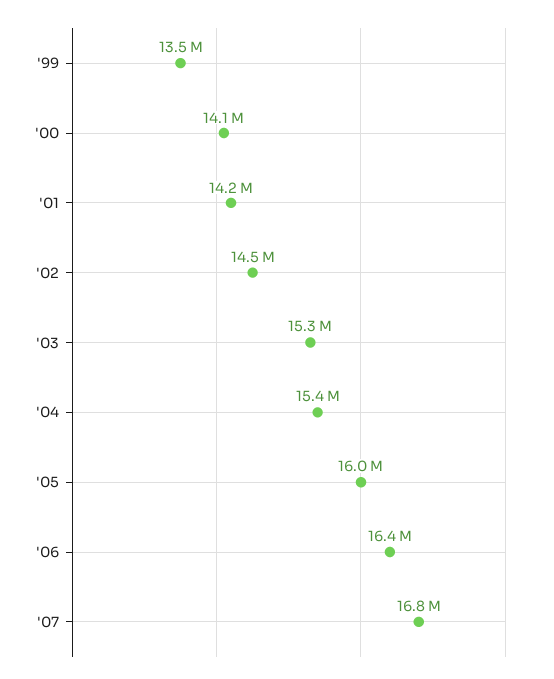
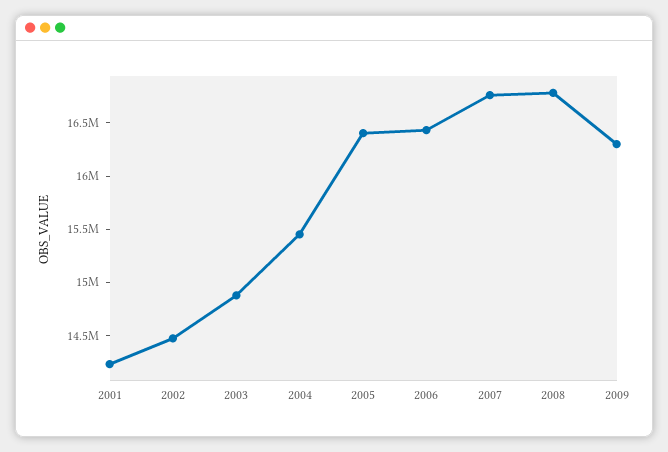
'99: 13500000 -> none
'00: 14100000 -> none
'03: 15300000 -> 14900000
'05: 16000000 -> 16400000
2008: none -> 16800000
2009: none -> 16300000

